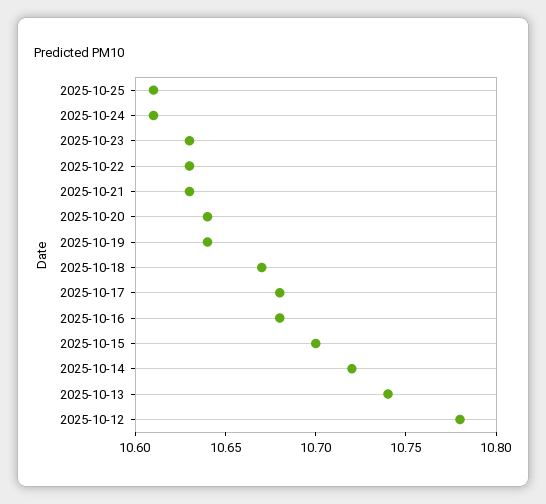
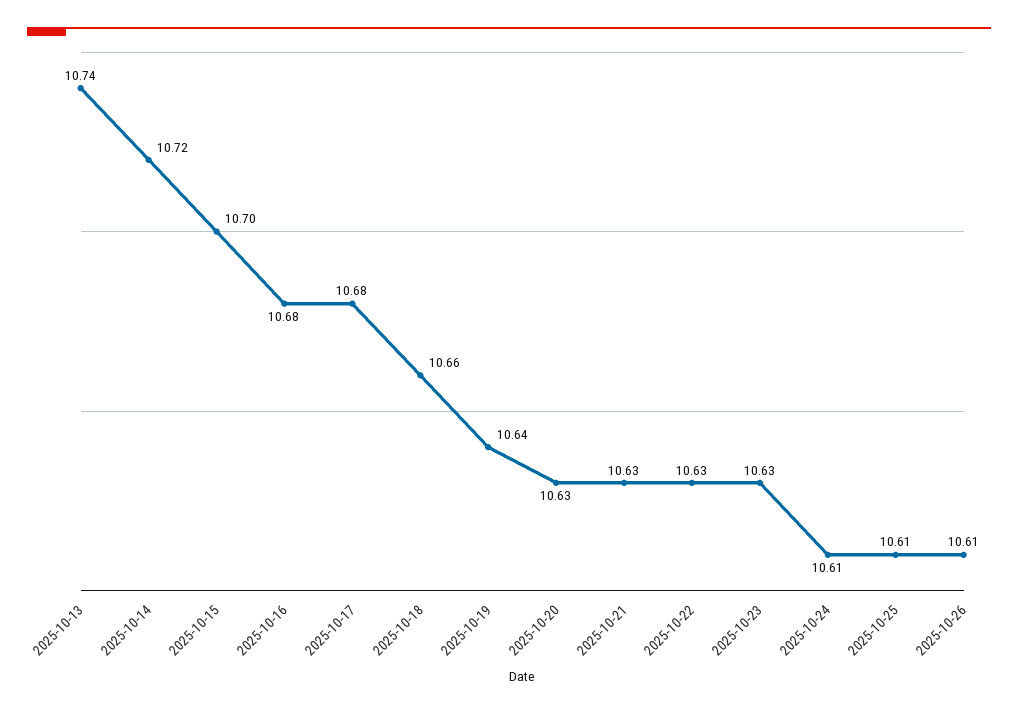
2025-10-20: 10.64 -> 10.63
2025-10-18: 10.67 -> 10.66
2025-10-12: 10.78 -> none
2025-10-26: none -> 10.61

